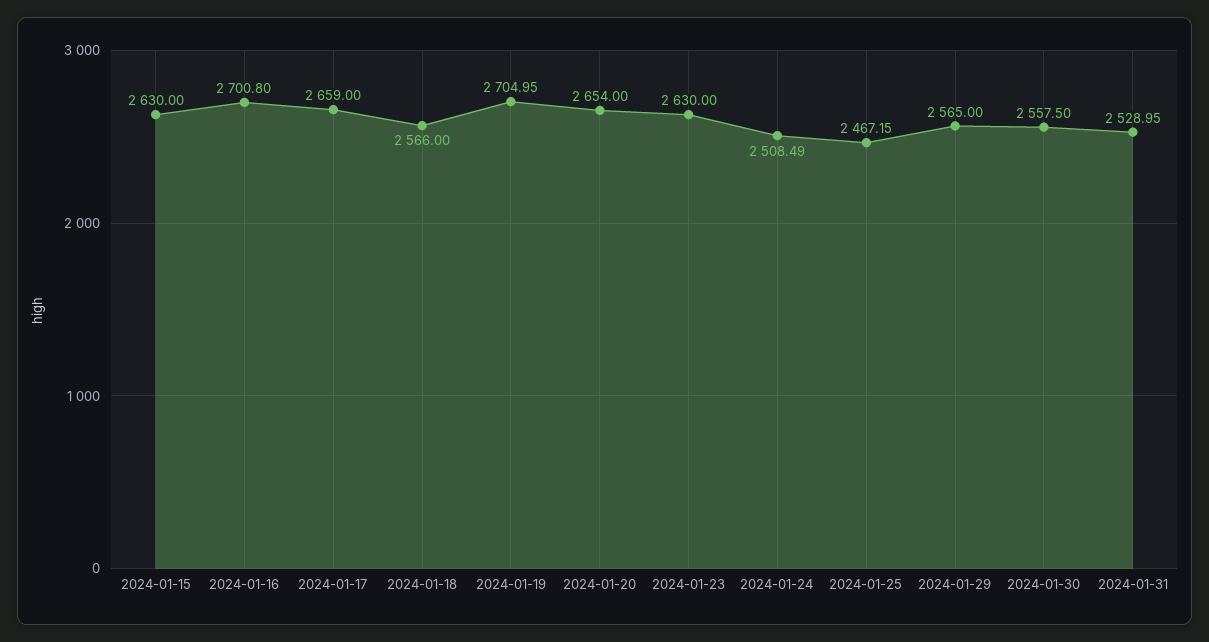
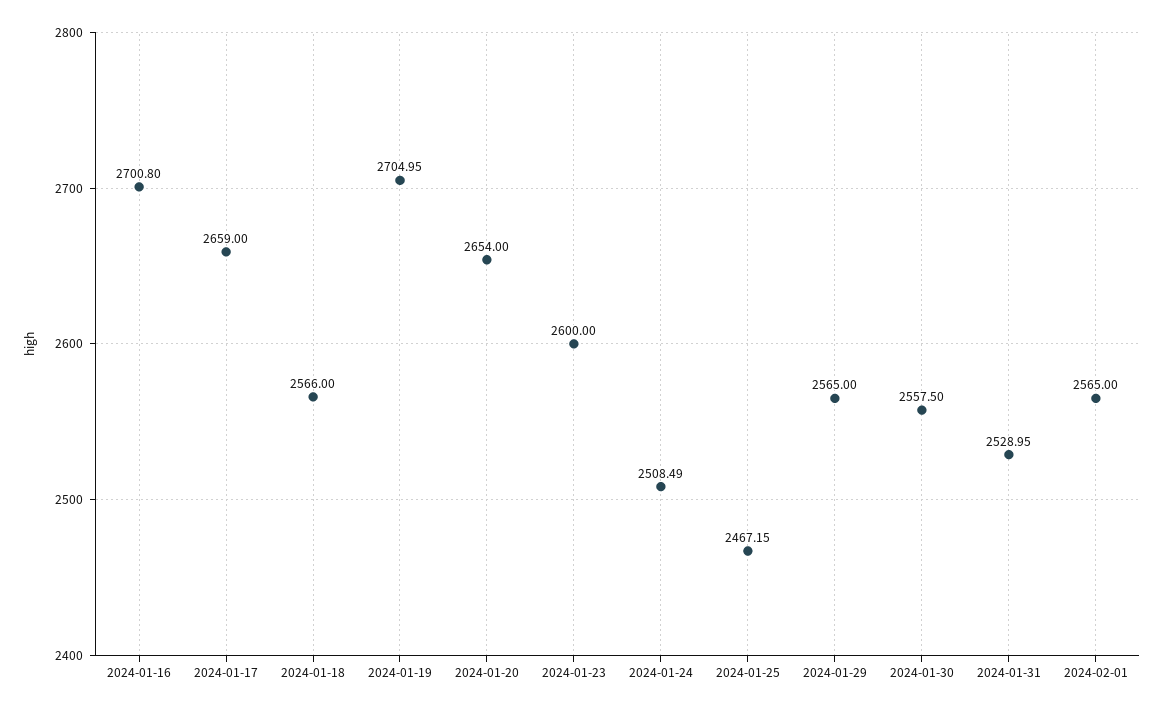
2024-01-15: 2630 -> none
2024-01-23: 2630 -> 2600
2024-02-01: none -> 2565

